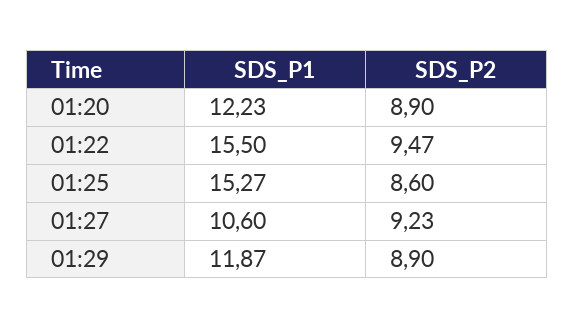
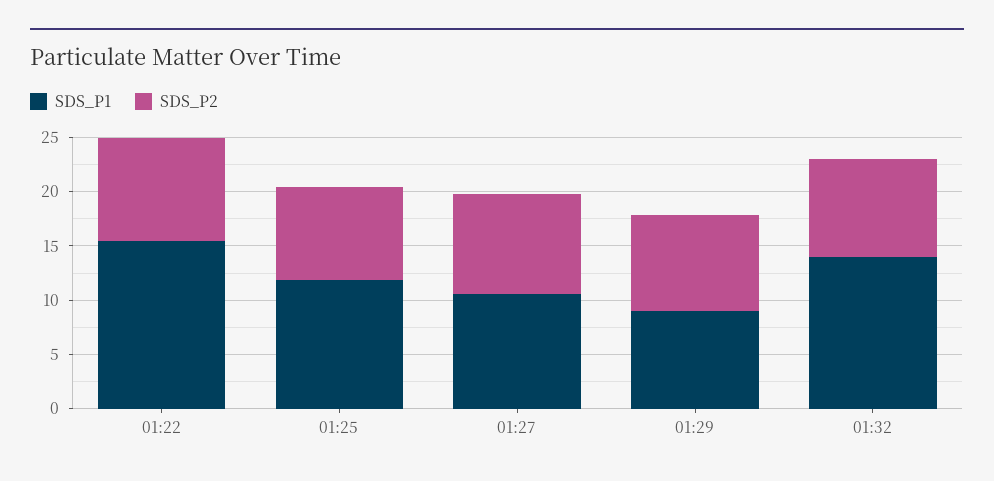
SDS_P1, 01:20: 12.23 -> none
SDS_P2, 01:20: 8.9 -> none
SDS_P1, 01:25: 15.27 -> 12
SDS_P1, 01:29: 11.87 -> 9
SDS_P1, 01:32: none -> 14
SDS_P2, 01:32: none -> 9

